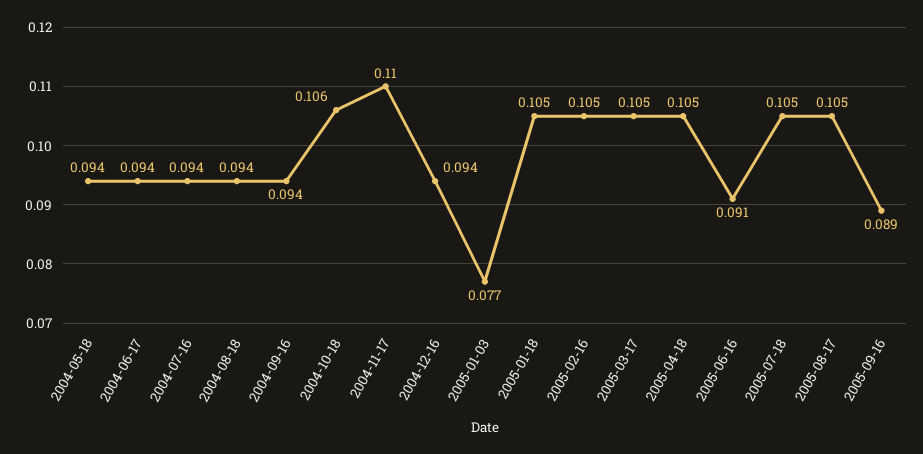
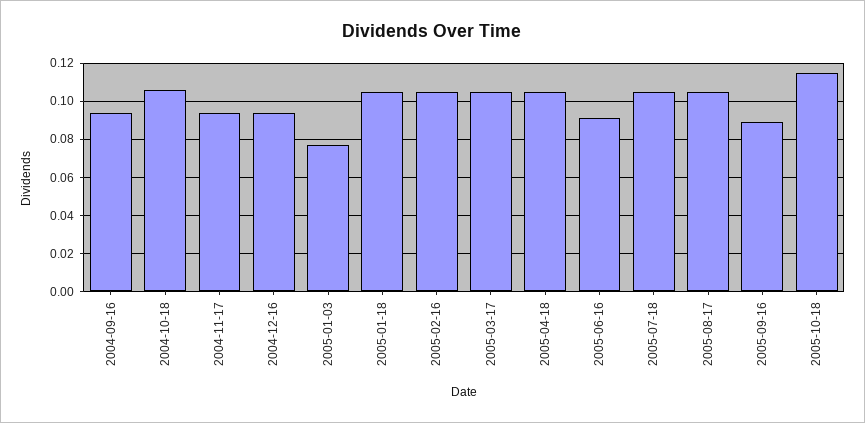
2004-05-18: 0.094 -> none
2004-06-17: 0.094 -> none
2004-07-16: 0.094 -> none
2004-08-18: 0.094 -> none
2004-11-17: 0.11 -> 0.095
2005-10-18: none -> 0.115

